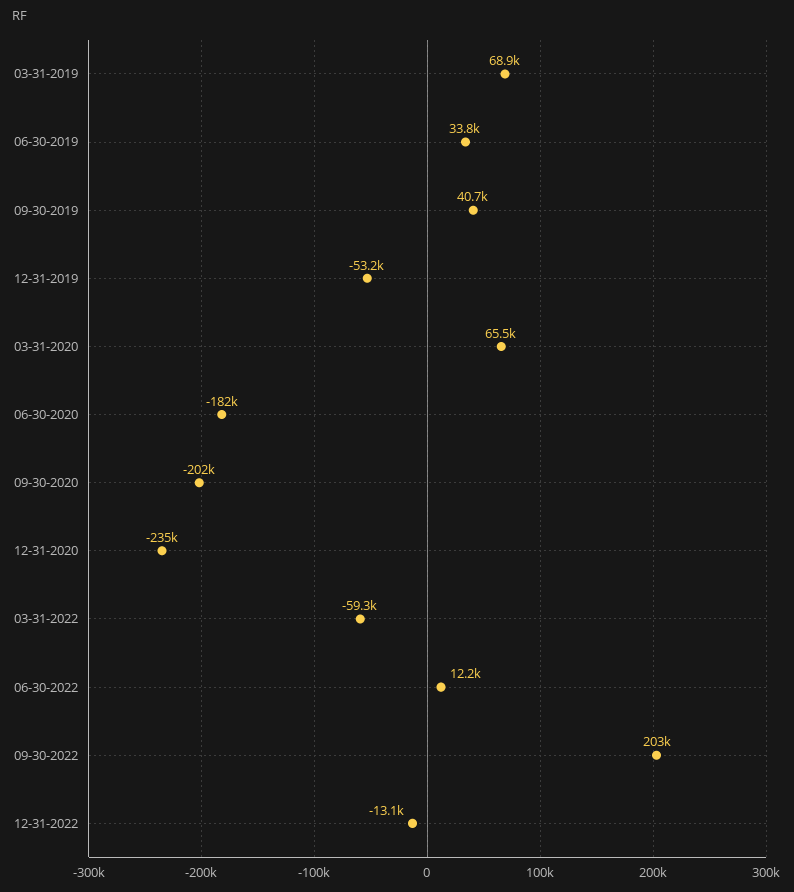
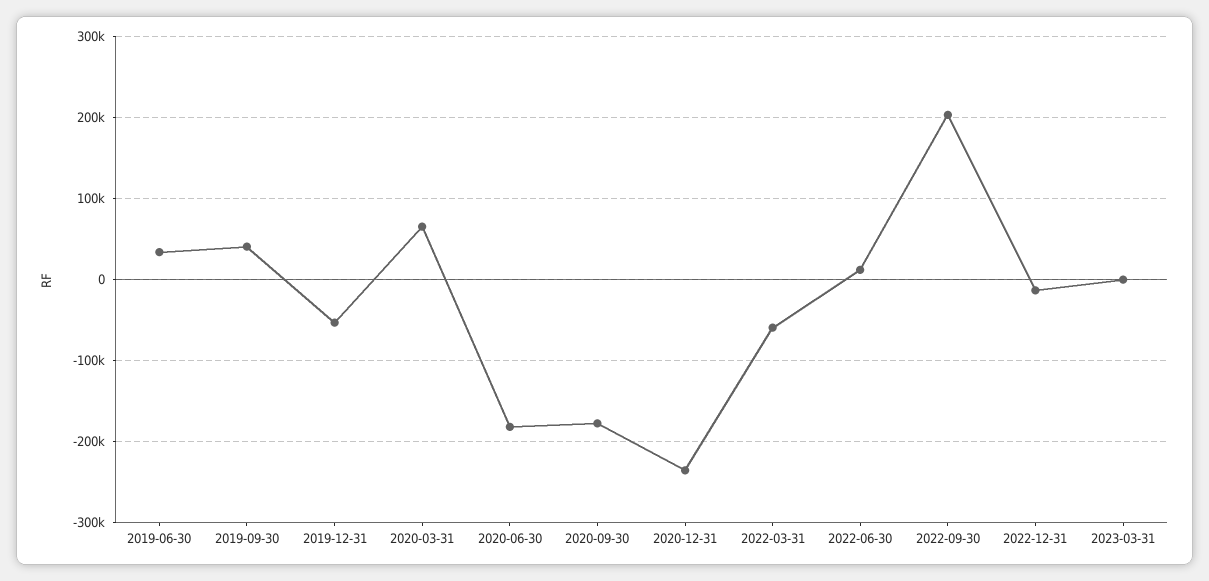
03-31-2019: 68900 -> none
09-30-2020: -202000 -> -180000
2023-03-31: none -> 0

